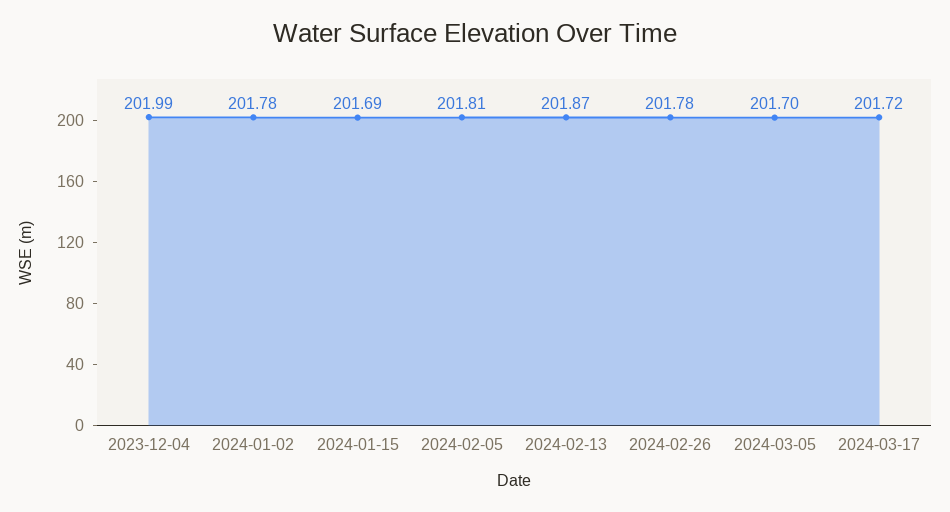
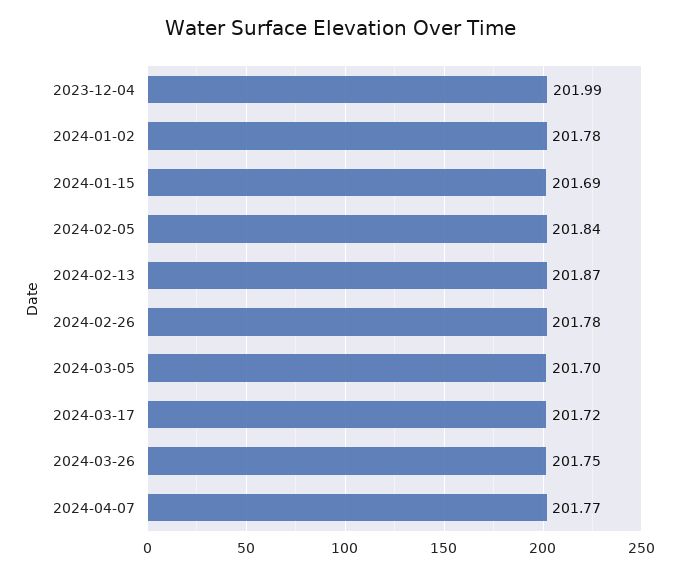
2024-02-05: 201.81 -> 201.84
2024-03-26: none -> 201.75
2024-04-07: none -> 201.77

